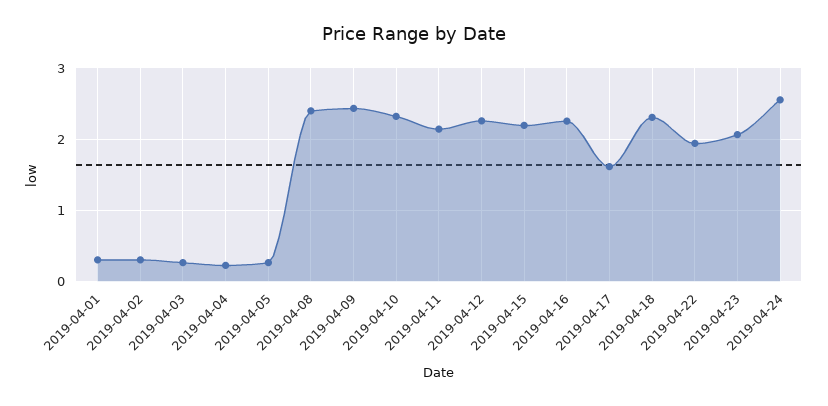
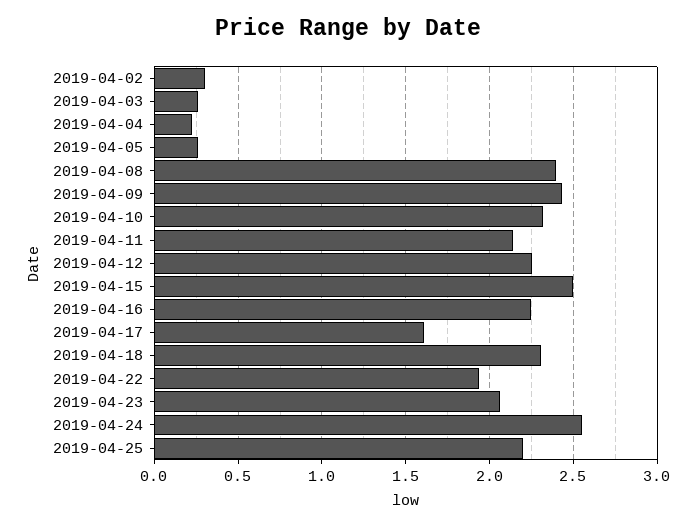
2019-04-01: 0.3 -> none
2019-04-15: 2.2 -> 2.5
2019-04-25: none -> 2.2

